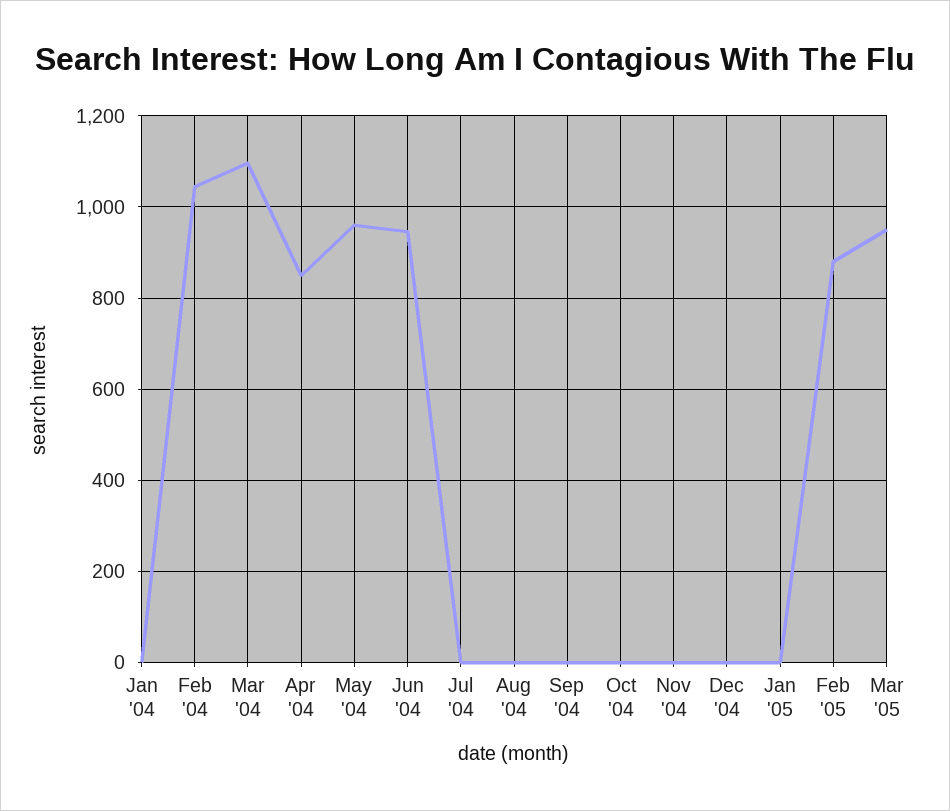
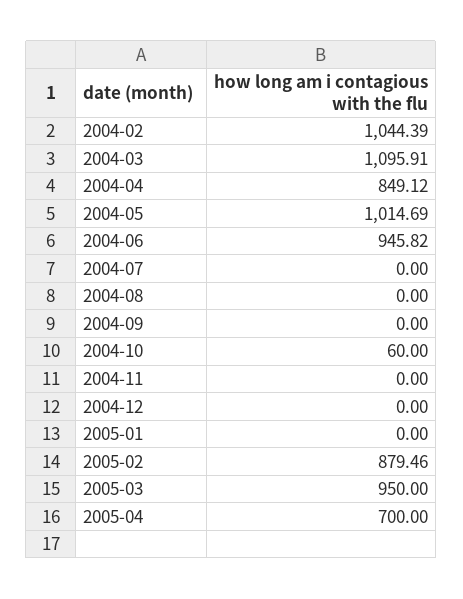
Jan '04: 0 -> none
May '04: 960 -> 1014.69
Oct '04: 0 -> 60
2005-04: none -> 700

